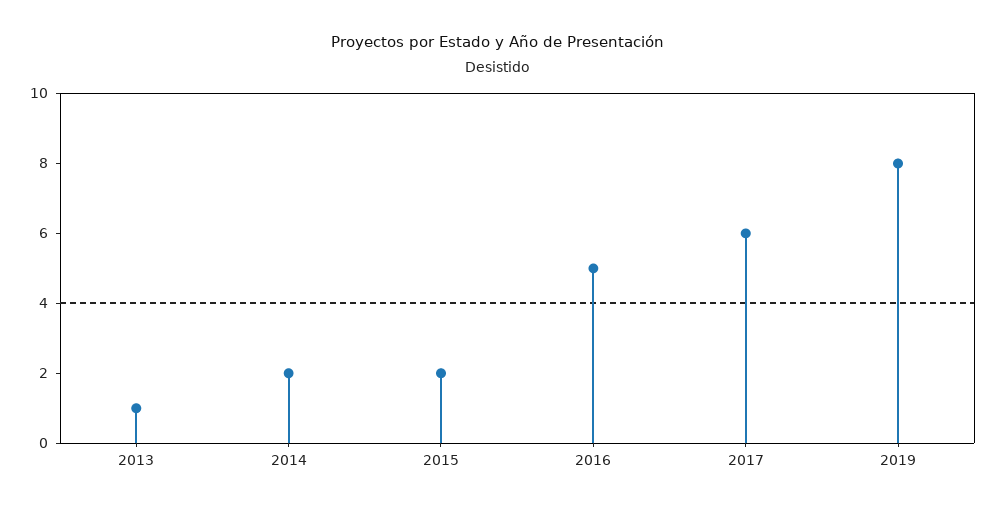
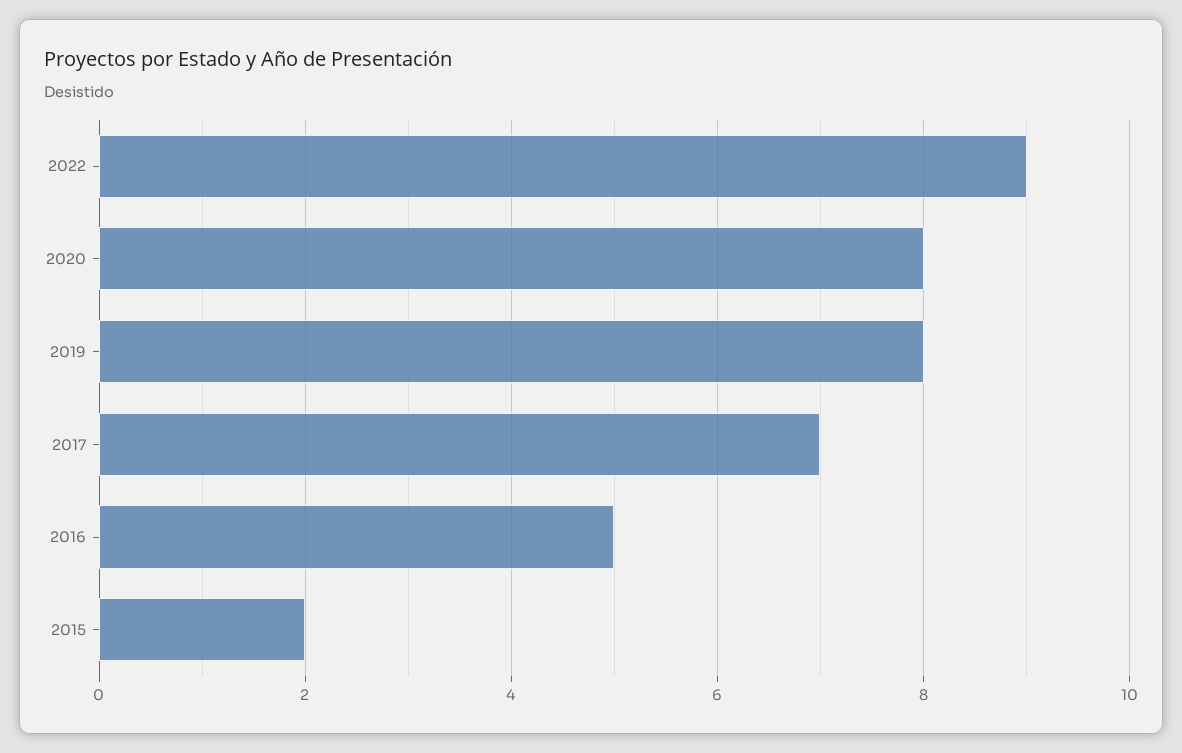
2013: 1 -> none
2014: 2 -> none
2017: 6 -> 7
2022: none -> 9
2020: none -> 8

